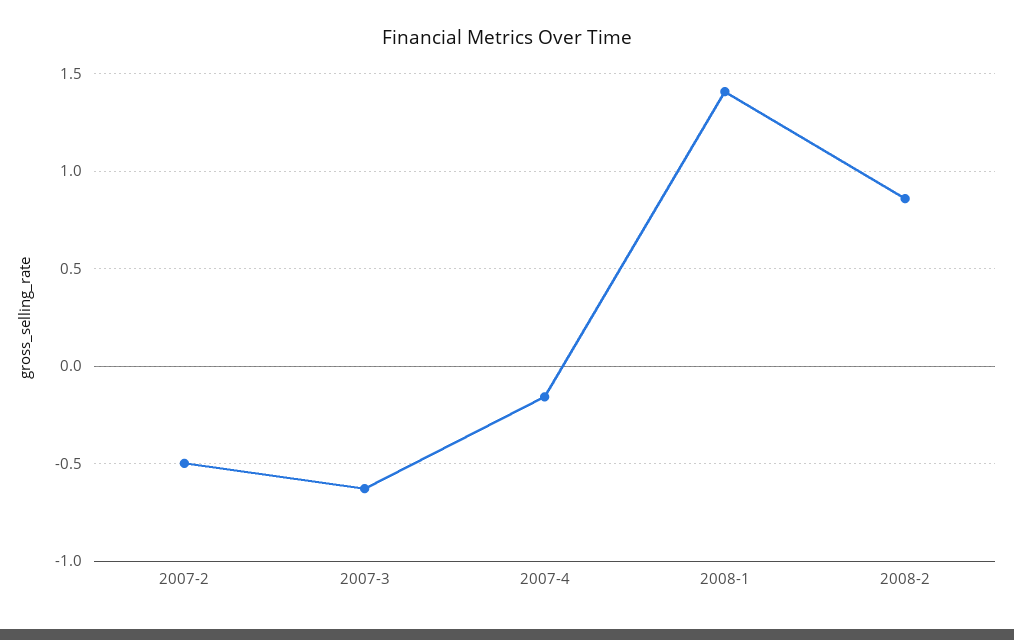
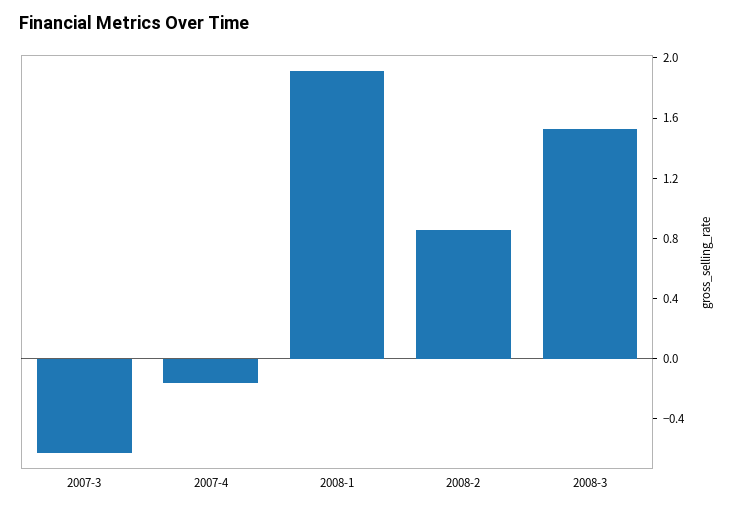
2007-2: -0.5 -> none
2008-1: 1.4 -> 1.9
2008-3: none -> 1.5

